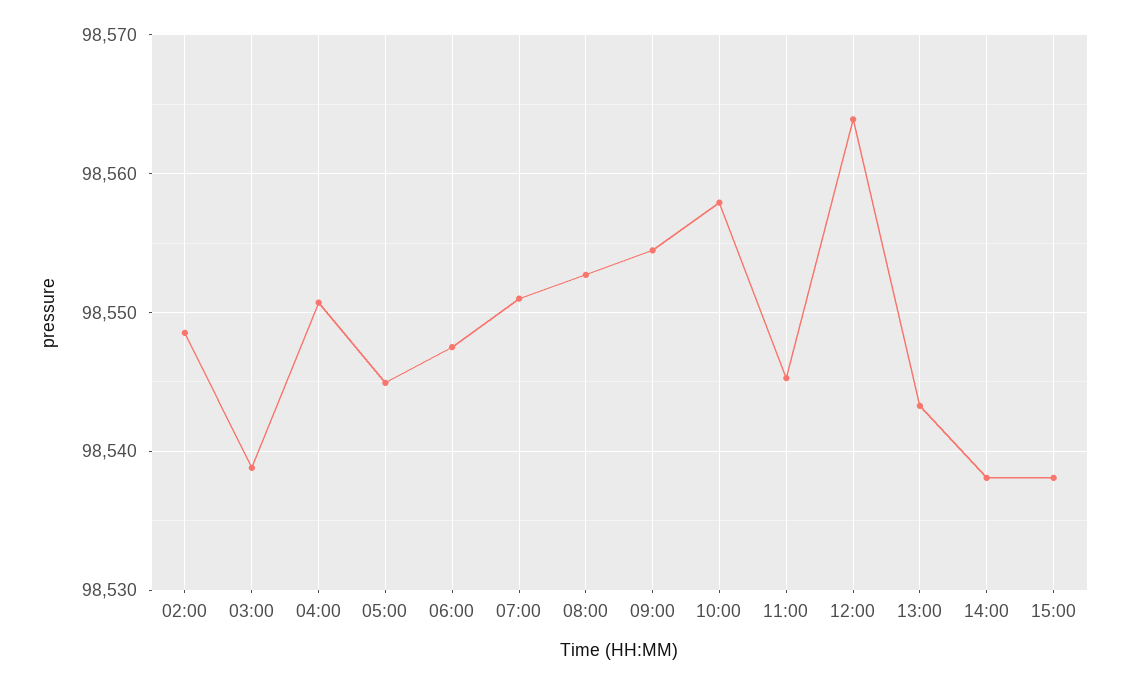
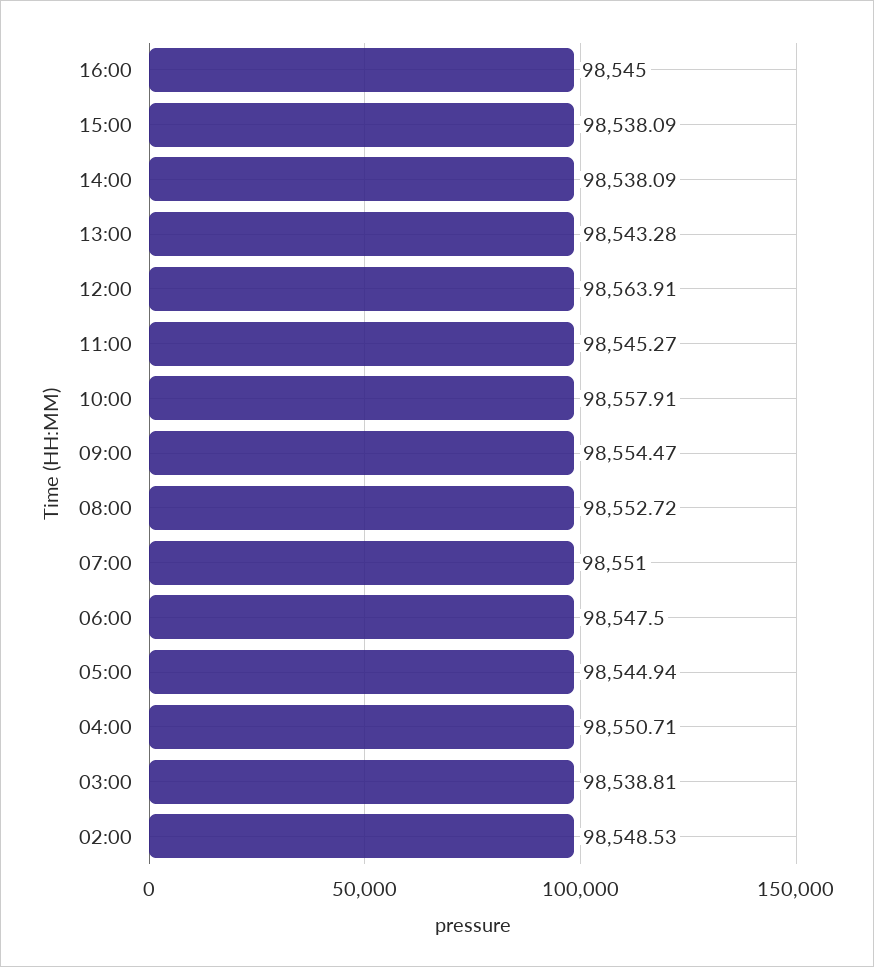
16:00: none -> 98545

